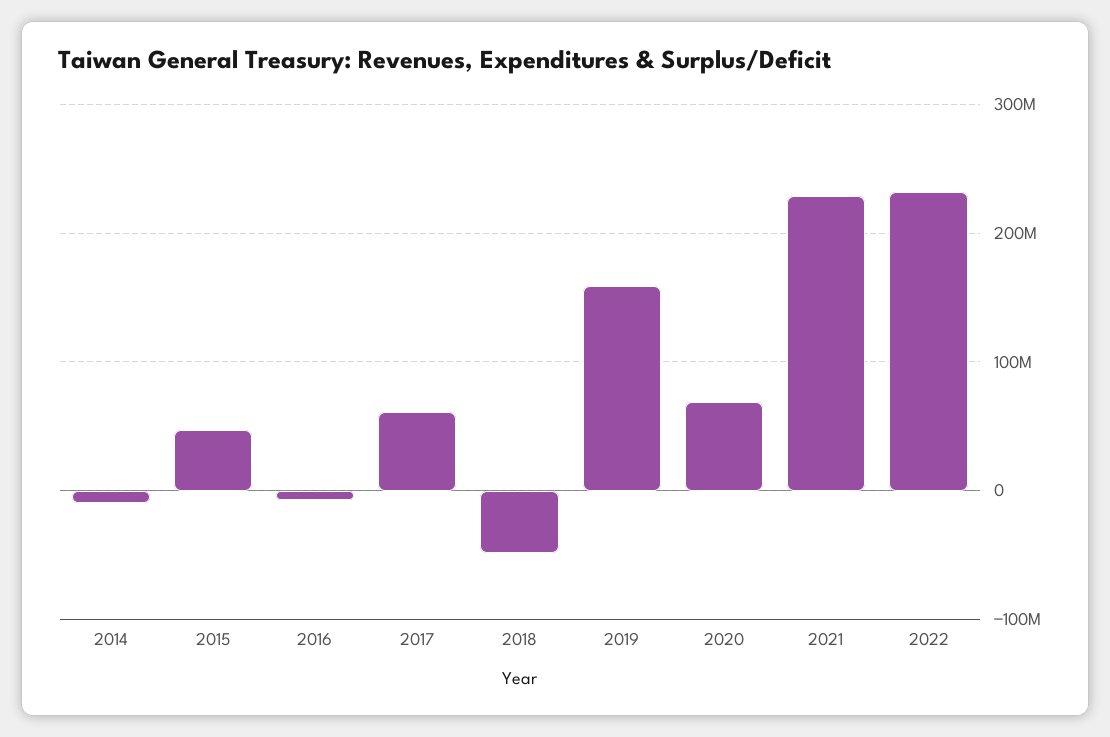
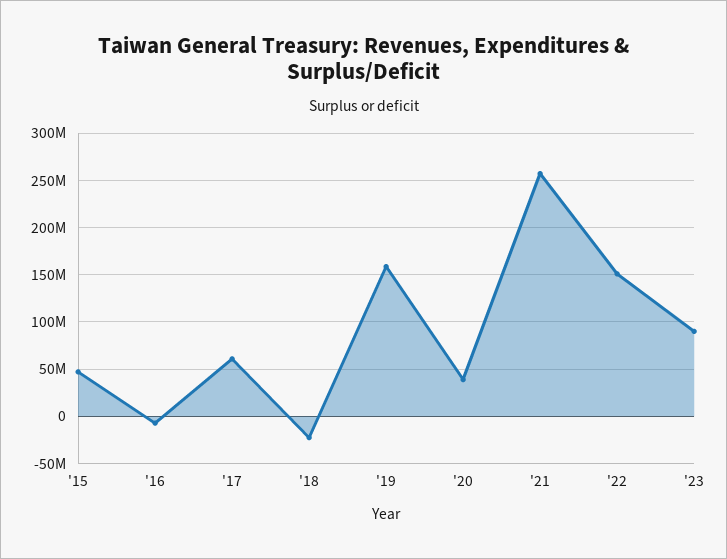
2014: -10000000 -> none
2018: -50000000 -> -20000000
2020: 70000000 -> 40000000
2021: 230000000 -> 260000000
2022: 230000000 -> 150000000
'23: none -> 90000000

